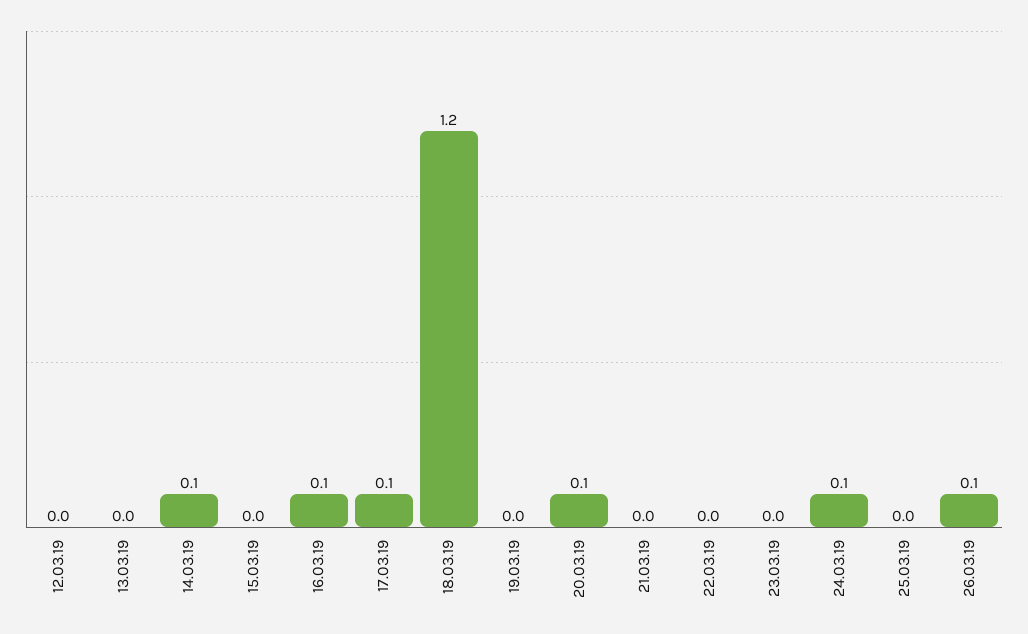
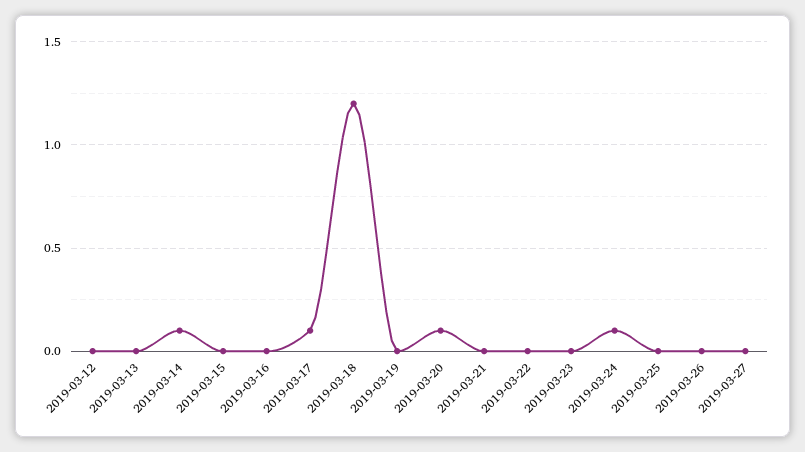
16.03.19: 0.1 -> 0
26.03.19: 0.1 -> 0
2019-03-27: none -> 0

